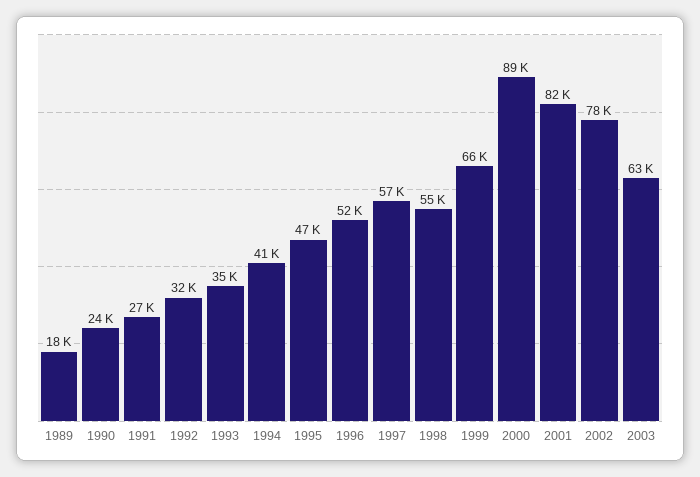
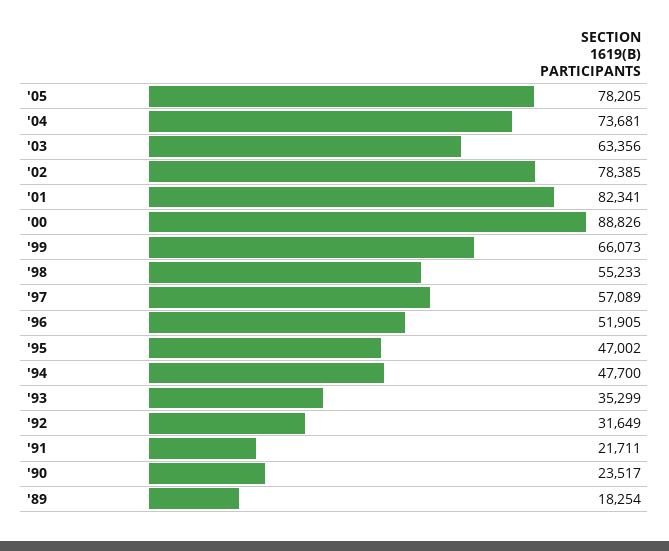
1991: 27000 -> 21711
1994: 41000 -> 47700
'05: none -> 78205
'04: none -> 73681

